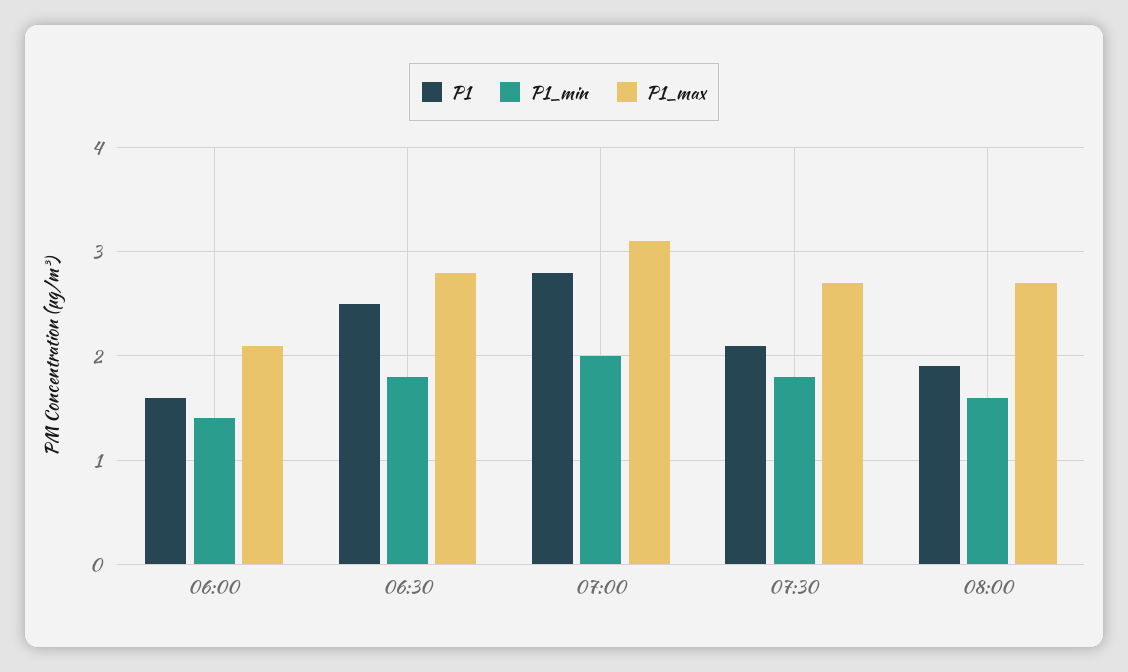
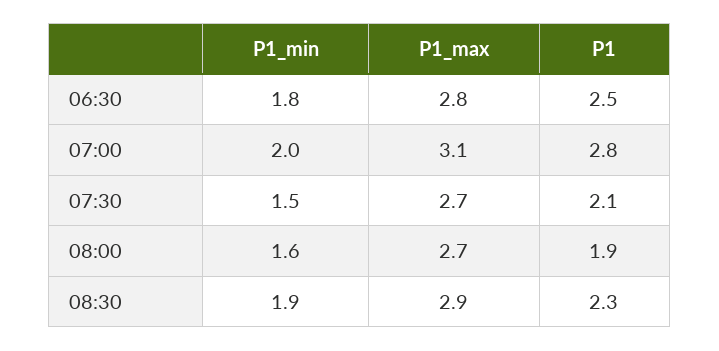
P1, 06:00: 1.6 -> none
P1_min, 06:00: 1.4 -> none
P1_max, 06:00: 2.1 -> none
P1_min, 07:30: 1.8 -> 1.5
P1_min, 08:30: none -> 1.9
P1_max, 08:30: none -> 2.9
P1, 08:30: none -> 2.3

